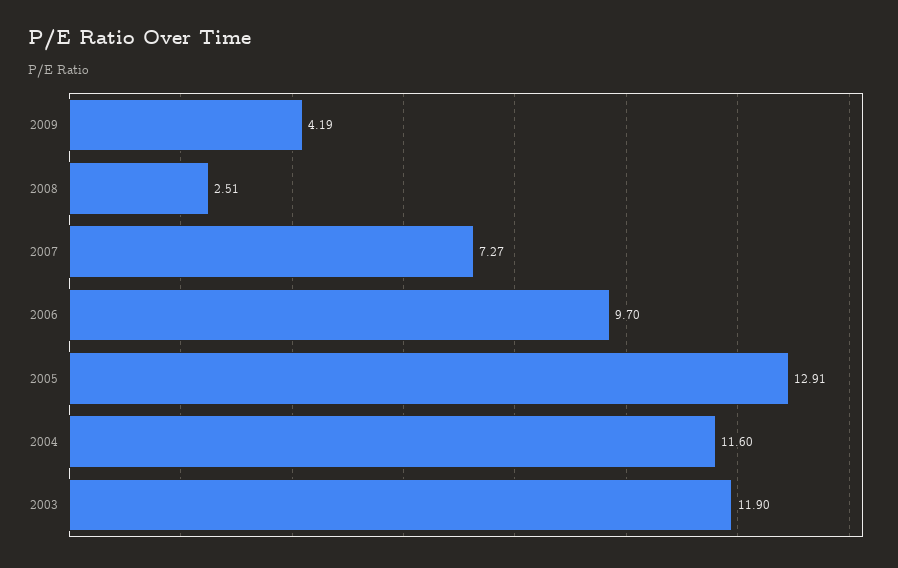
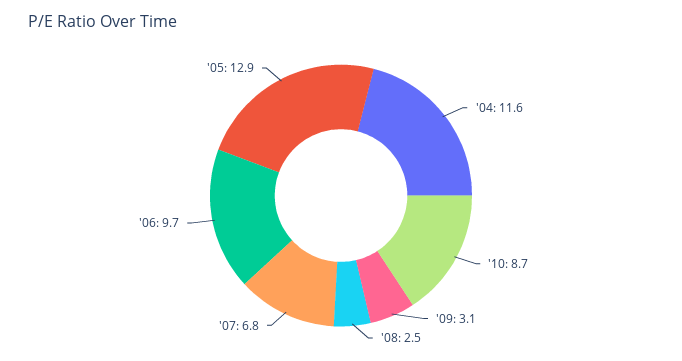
2009: 4.19 -> 3.1
2007: 7.27 -> 6.8
2003: 11.9 -> none
'10: none -> 8.7

